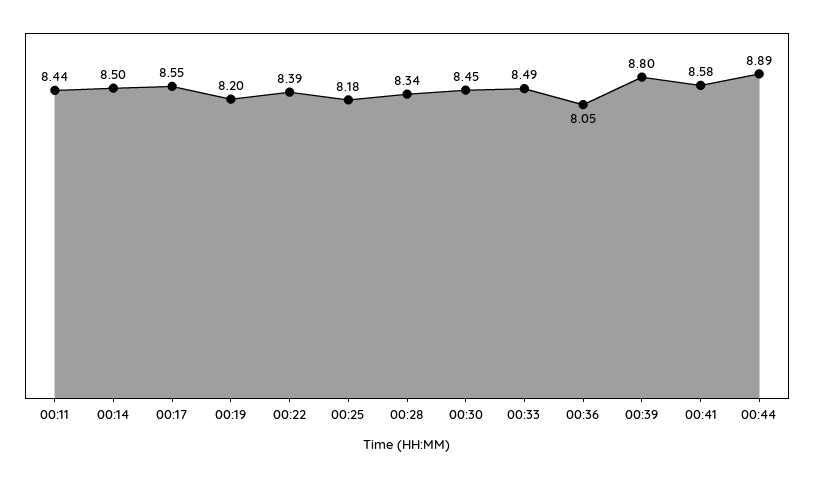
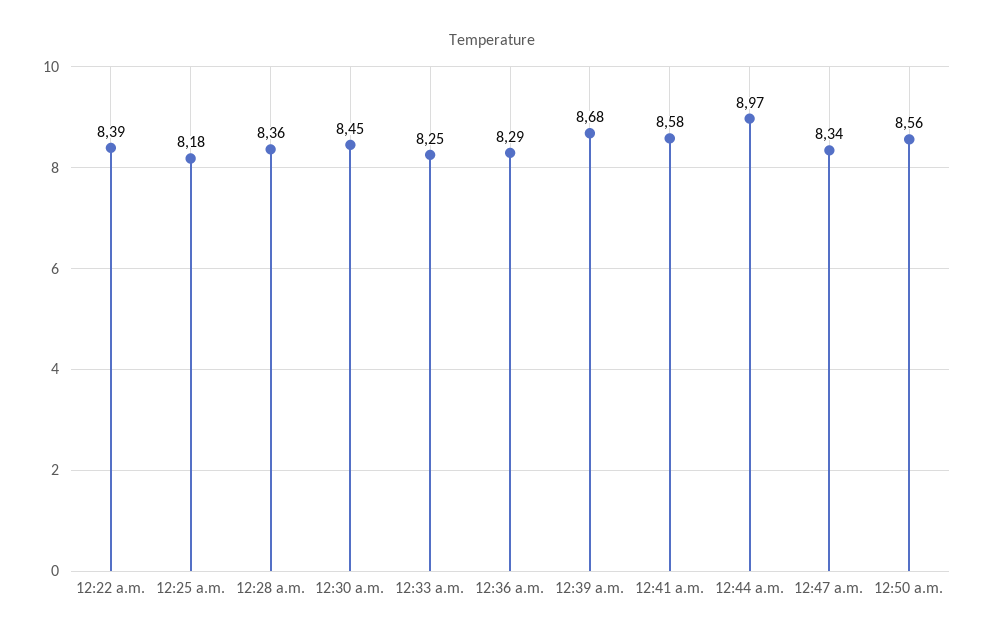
00:11: 8.44 -> none
00:14: 8.5 -> none
00:17: 8.55 -> none
00:19: 8.2 -> none
00:28: 8.34 -> 8.36
00:33: 8.49 -> 8.25
00:36: 8.05 -> 8.29
00:39: 8.8 -> 8.68
00:44: 8.89 -> 8.97
12:47 a.m.: none -> 8.34
12:50 a.m.: none -> 8.56

